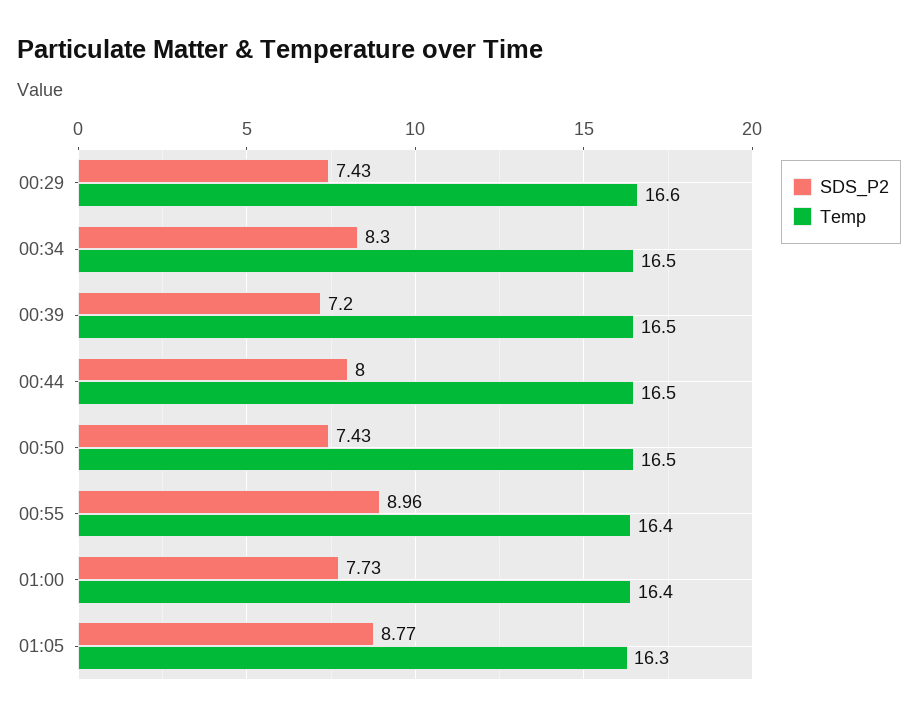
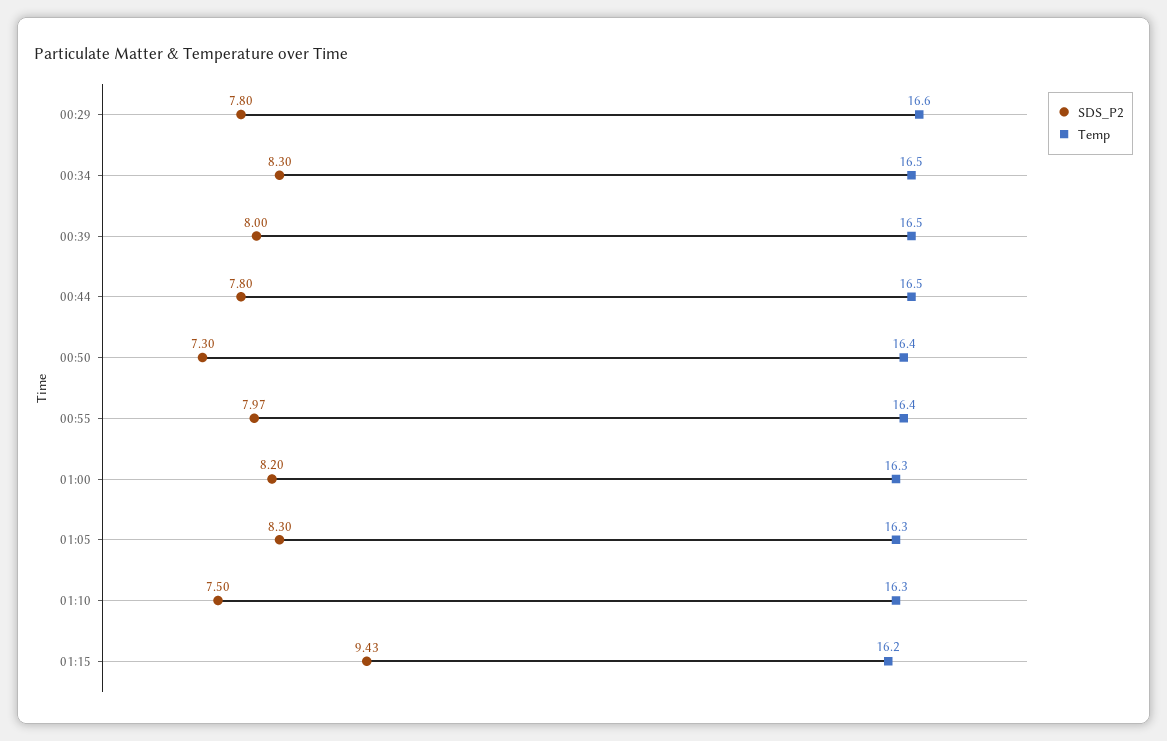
SDS_P2, 00:29: 7.43 -> 7.8
SDS_P2, 00:39: 7.2 -> 8
SDS_P2, 00:44: 8 -> 7.8
SDS_P2, 00:50: 7.43 -> 7.3
Temp, 00:50: 16.5 -> 16.4
SDS_P2, 00:55: 8.96 -> 7.97
SDS_P2, 01:00: 7.73 -> 8.2
Temp, 01:00: 16.4 -> 16.3
SDS_P2, 01:05: 8.77 -> 8.3
SDS_P2, 01:10: none -> 7.5
Temp, 01:10: none -> 16.3
SDS_P2, 01:15: none -> 9.43
Temp, 01:15: none -> 16.2

